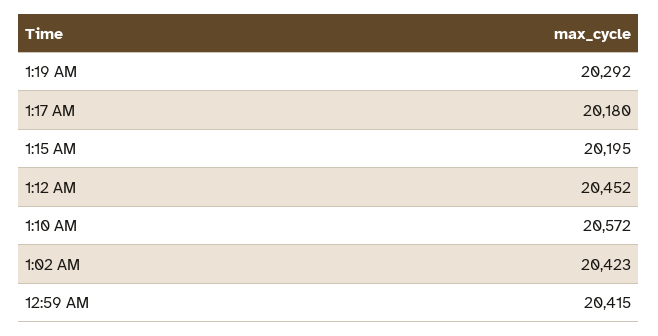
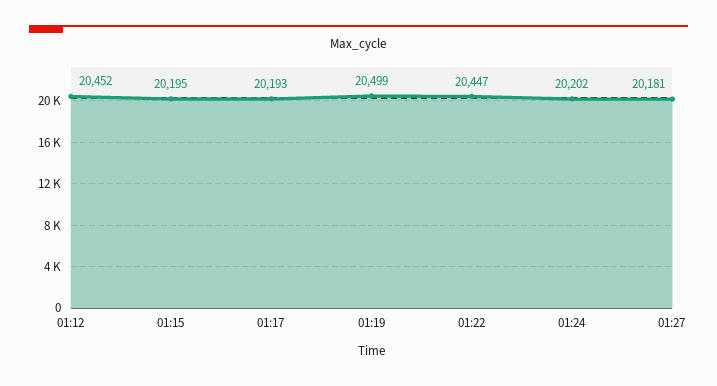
1:19 AM: 20292 -> 20499
1:17 AM: 20180 -> 20193
1:10 AM: 20572 -> none
1:02 AM: 20423 -> none
12:59 AM: 20415 -> none
01:22: none -> 20447
01:24: none -> 20202
01:27: none -> 20181

